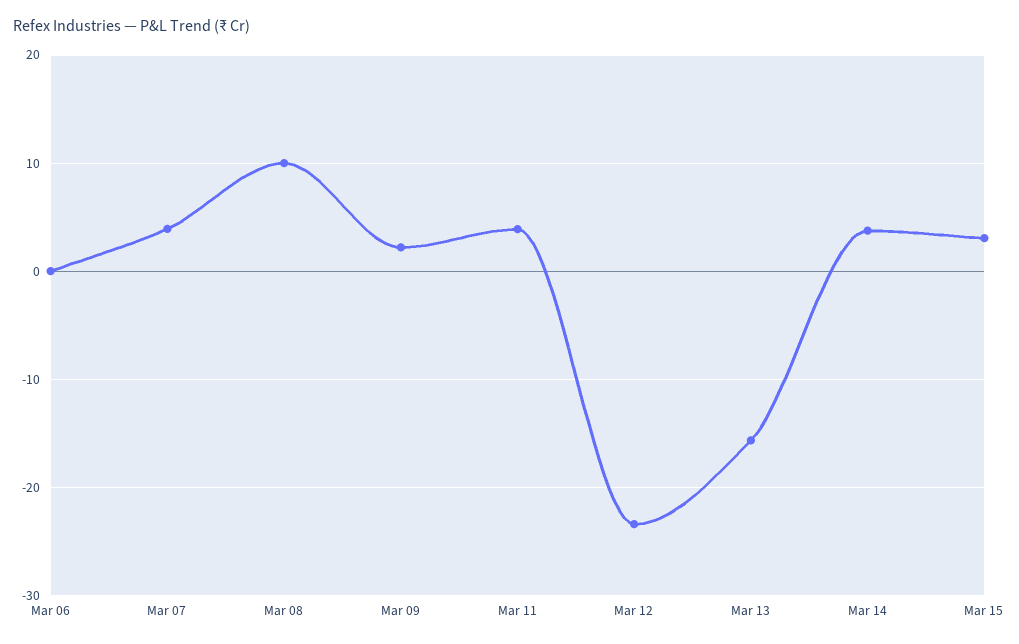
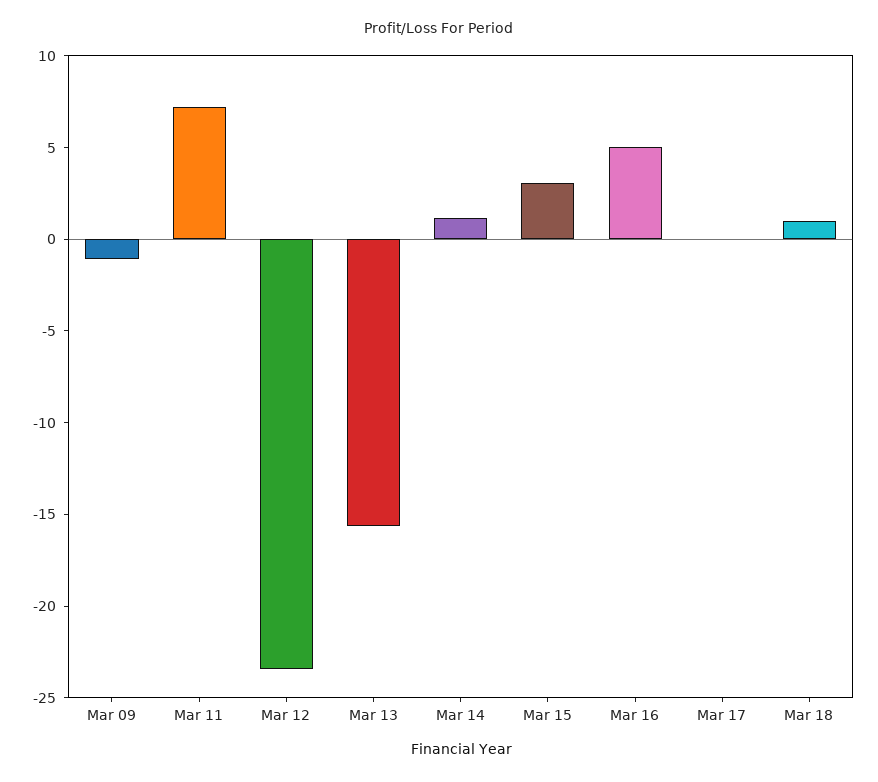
Mar 06: 0 -> none
Mar 07: 4 -> none
Mar 08: 10 -> none
Mar 09: 2 -> -1
Mar 11: 4 -> 7
Mar 14: 4 -> 1
Mar 16: none -> 5
Mar 17: none -> 0
Mar 18: none -> 1

